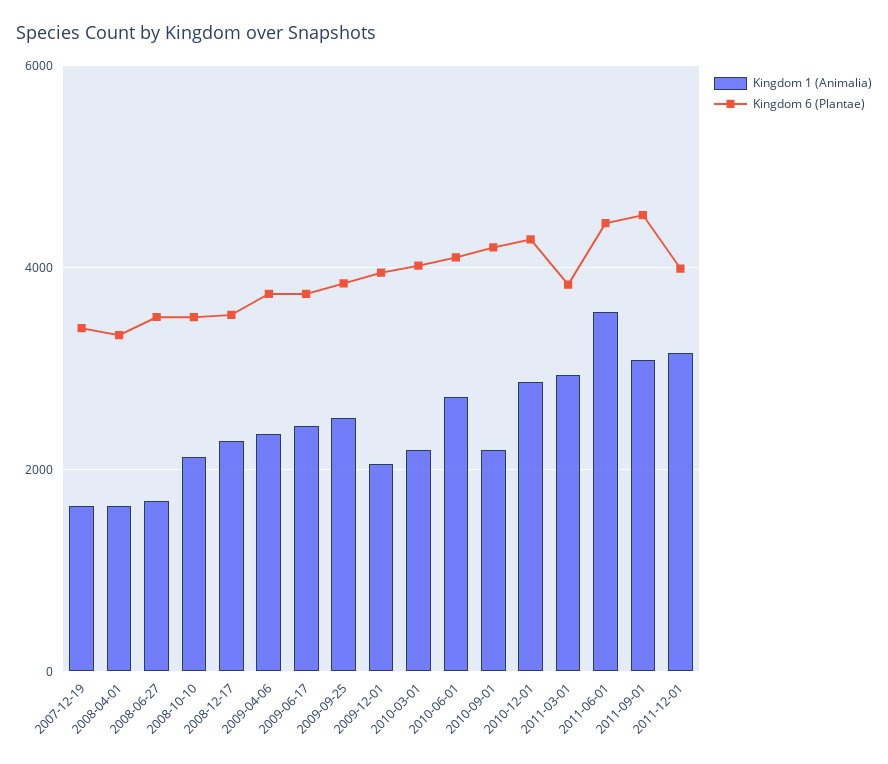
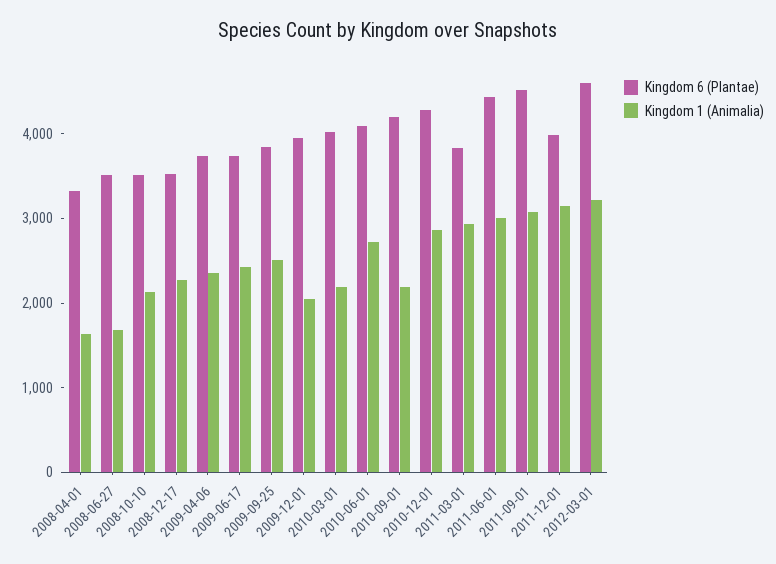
Kingdom 1 (Animalia), 2007-12-19: 1600 -> none
Kingdom 6 (Plantae), 2007-12-19: 3400 -> none
Kingdom 1 (Animalia), 2011-06-01: 3600 -> 3000
Kingdom 6 (Plantae), 2012-03-01: none -> 4600
Kingdom 1 (Animalia), 2012-03-01: none -> 3200

